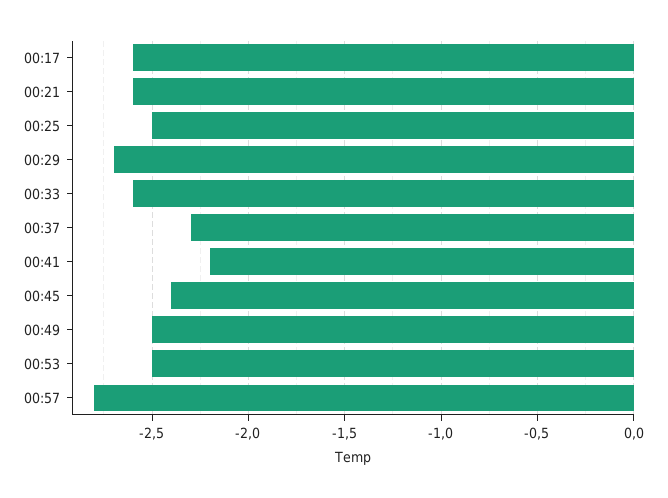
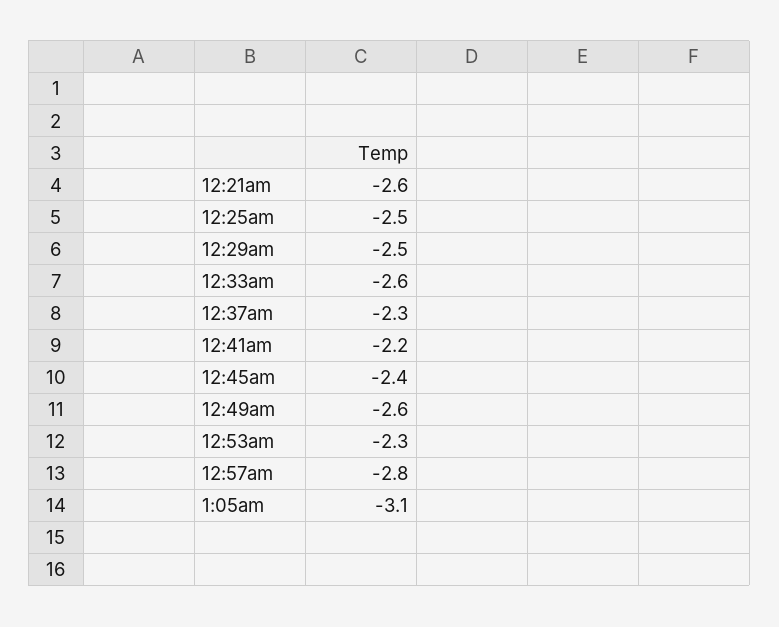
00:17: -2.6 -> none
00:29: -2.7 -> -2.5
00:49: -2.5 -> -2.6
00:53: -2.5 -> -2.3
1:05am: none -> -3.1

